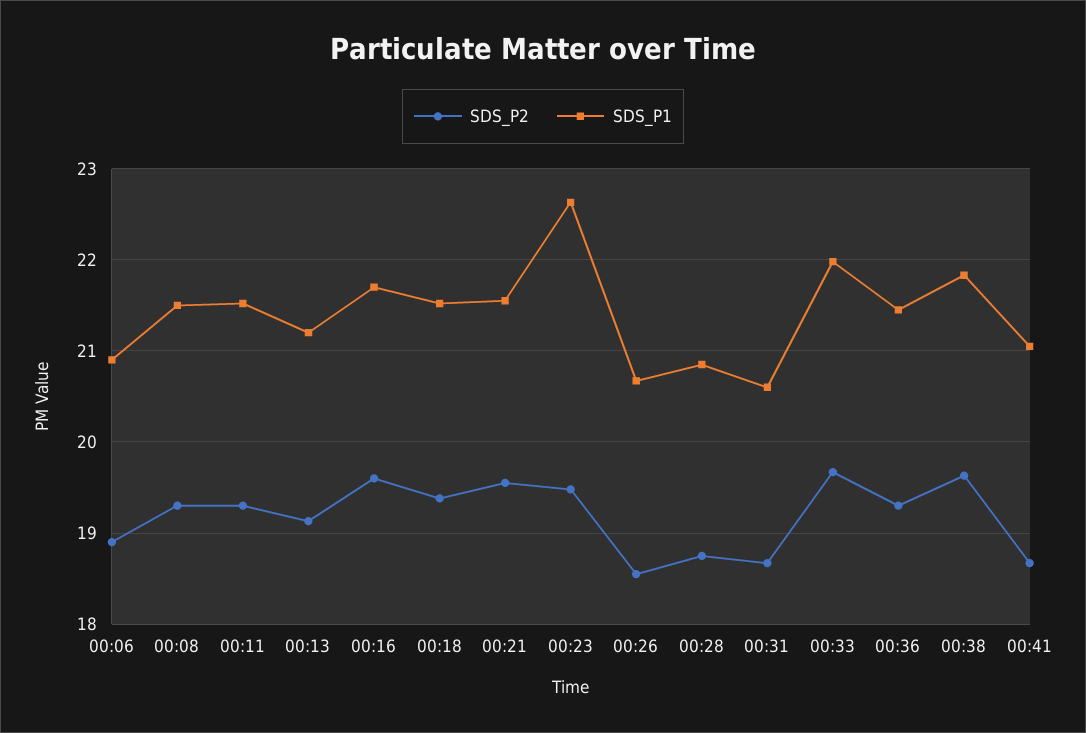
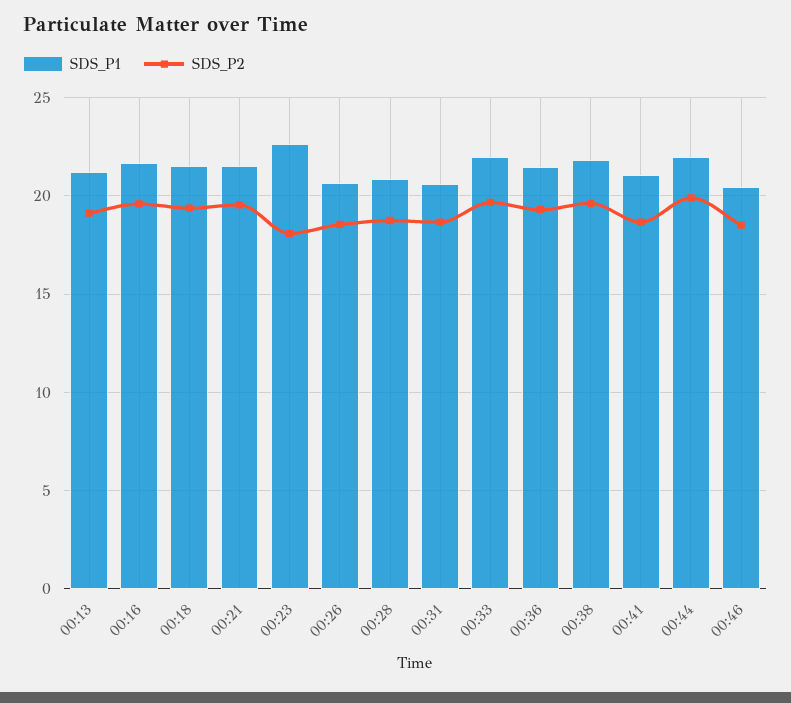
SDS_P2, 00:06: 18.9 -> none
SDS_P1, 00:06: 20.9 -> none
SDS_P2, 00:08: 19.3 -> none
SDS_P1, 00:08: 21.5 -> none
SDS_P2, 00:11: 19.3 -> none
SDS_P1, 00:11: 21.5 -> none
SDS_P2, 00:23: 19.5 -> 18
SDS_P1, 00:44: none -> 22
SDS_P2, 00:44: none -> 20
SDS_P1, 00:46: none -> 20.5
SDS_P2, 00:46: none -> 18.5

